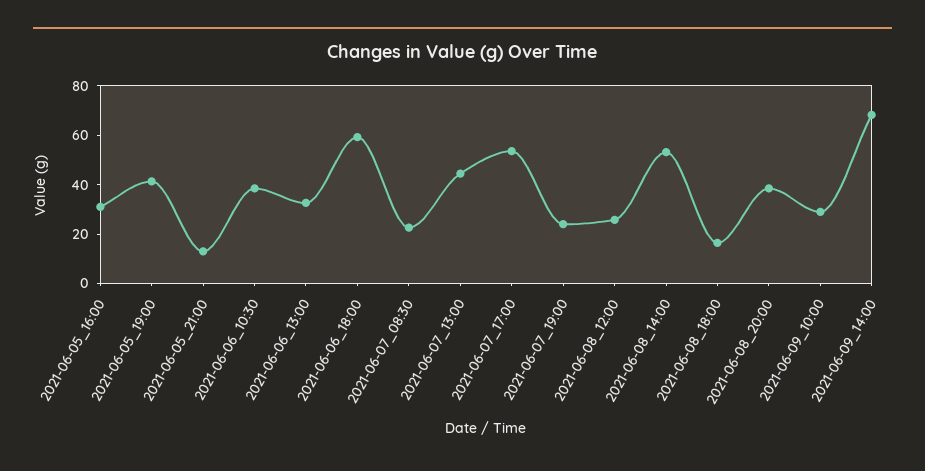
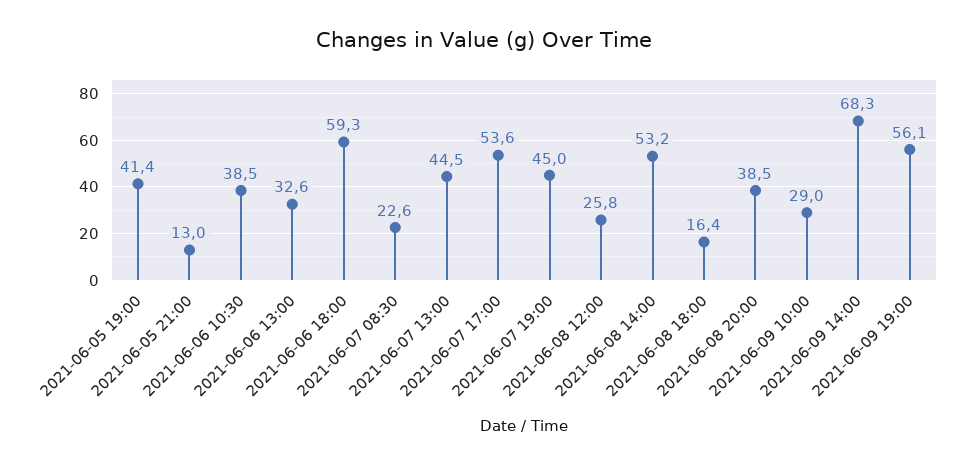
2021-06-05_16:00: 30 -> none
2021-06-07_19:00: 25 -> 45
2021-06-09 19:00: none -> 56.1

